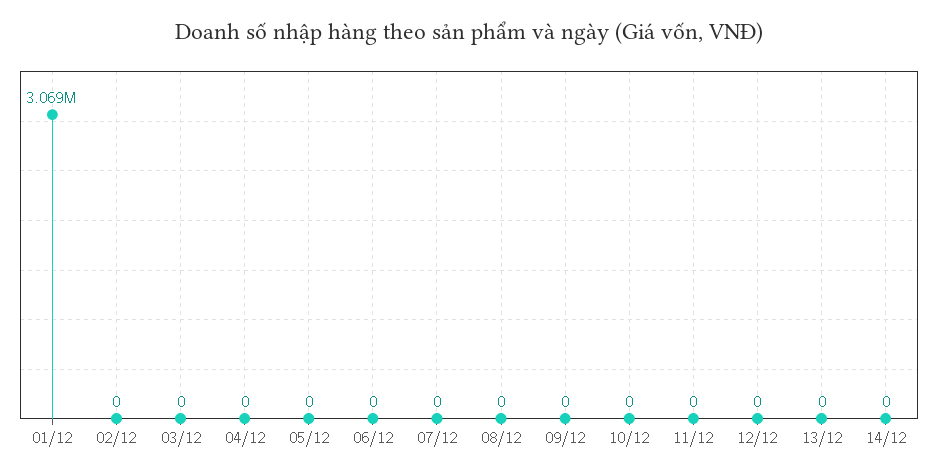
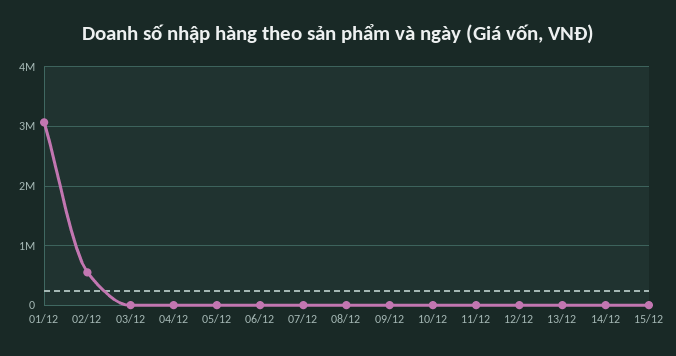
02/12: 0 -> 600000
15/12: none -> 0

